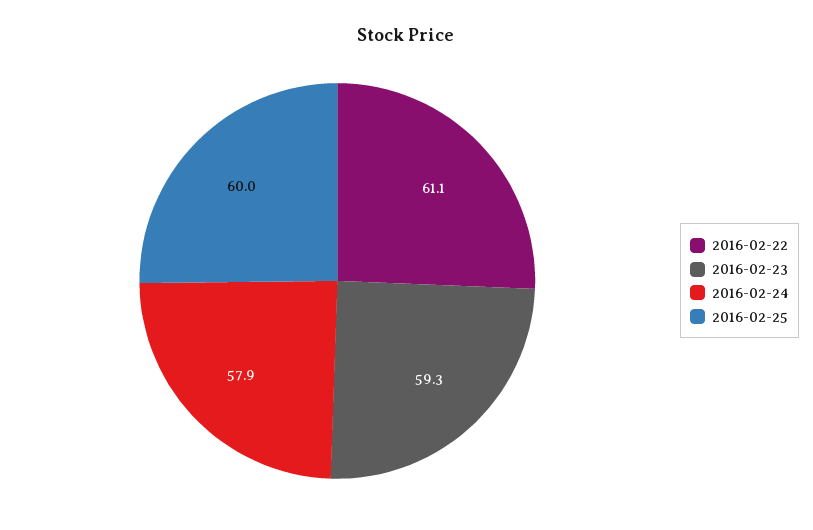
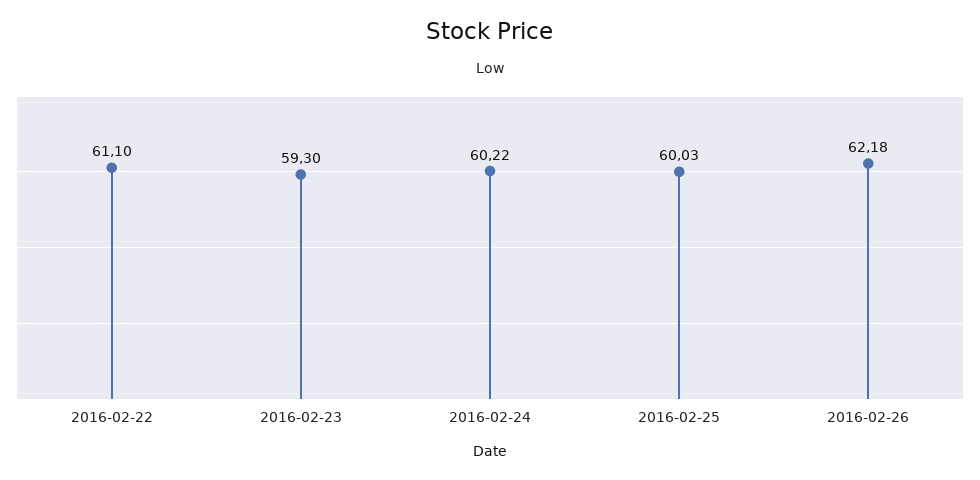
2016-02-24: 57.9 -> 60.22
2016-02-26: none -> 62.18

